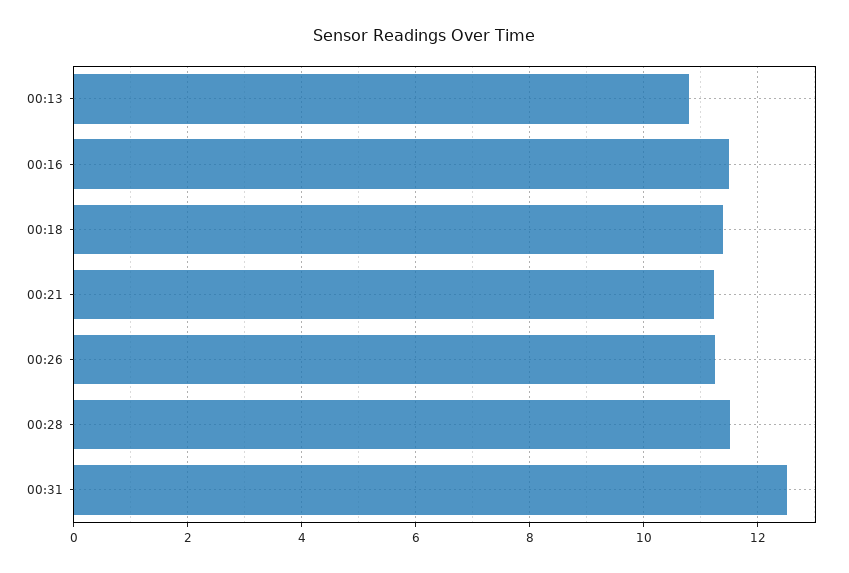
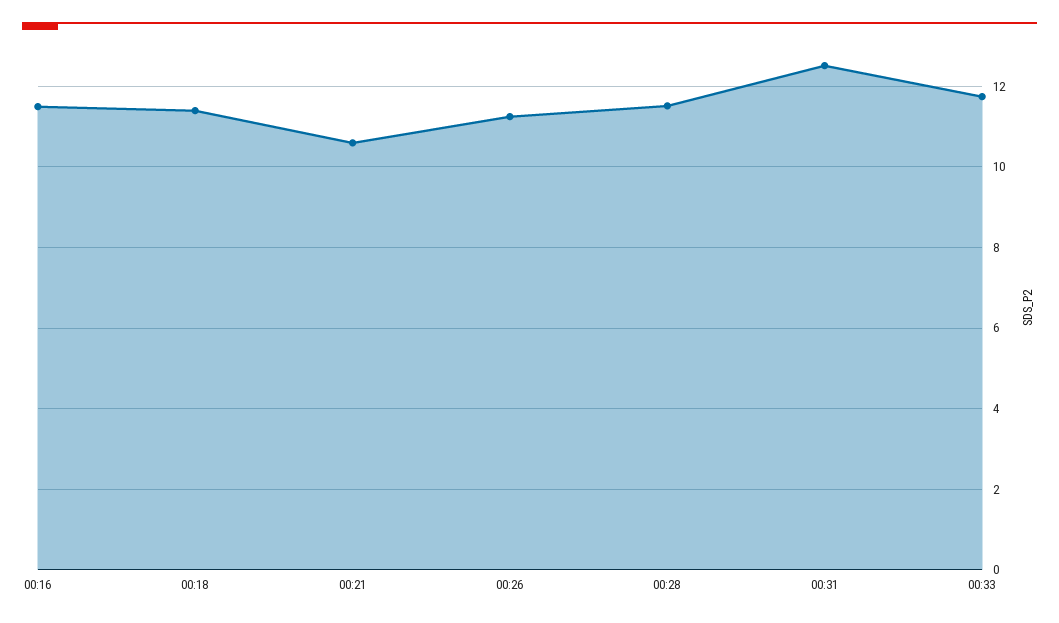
00:13: 10.8 -> none
00:21: 11.2 -> 10.6
00:33: none -> 11.8

